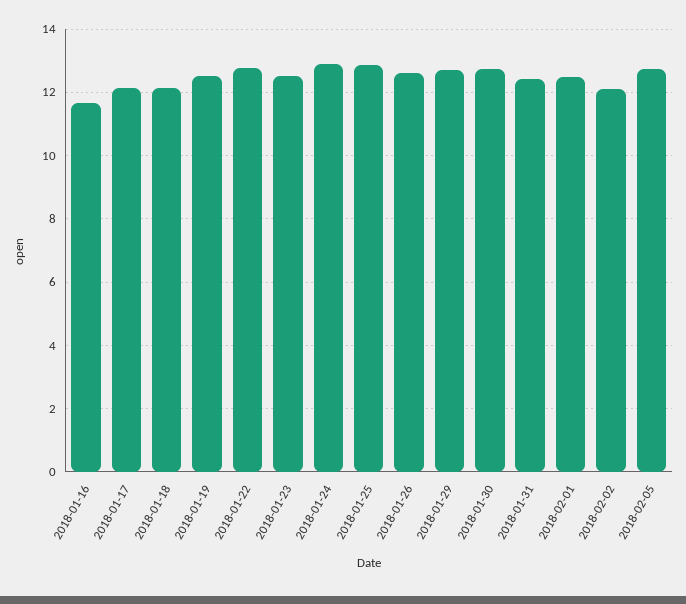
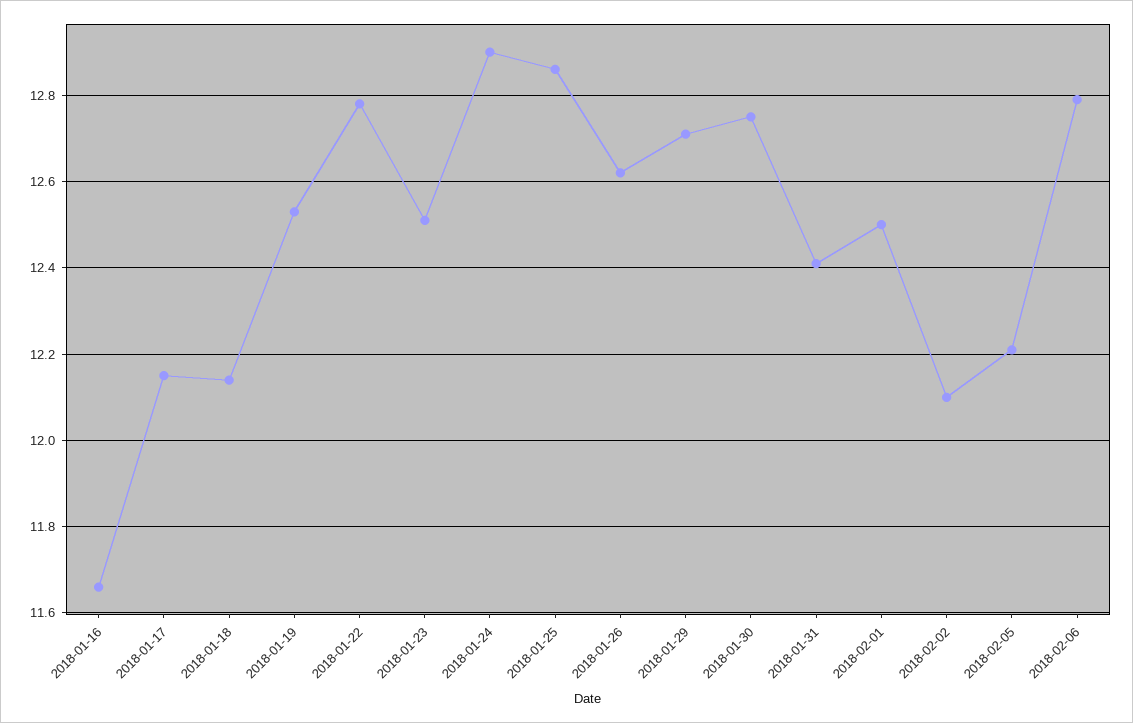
2018-02-05: 12.8 -> 12.2
2018-02-06: none -> 12.8

